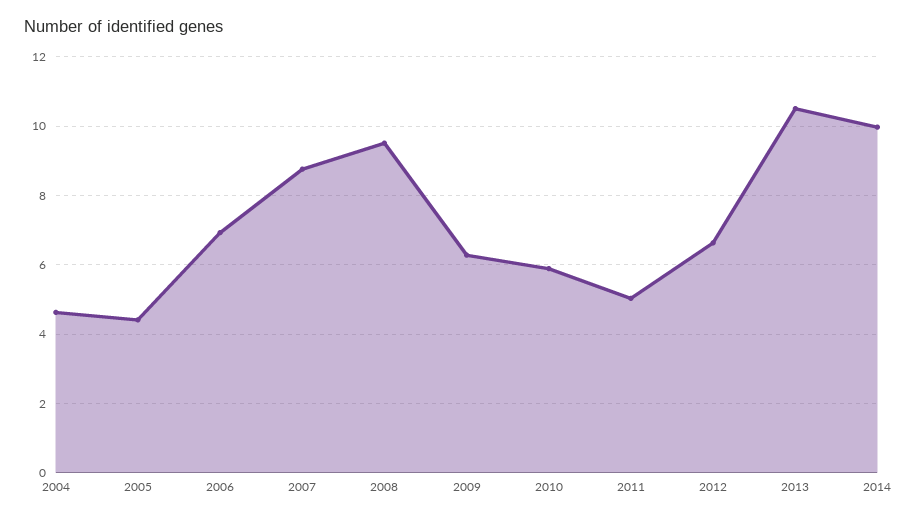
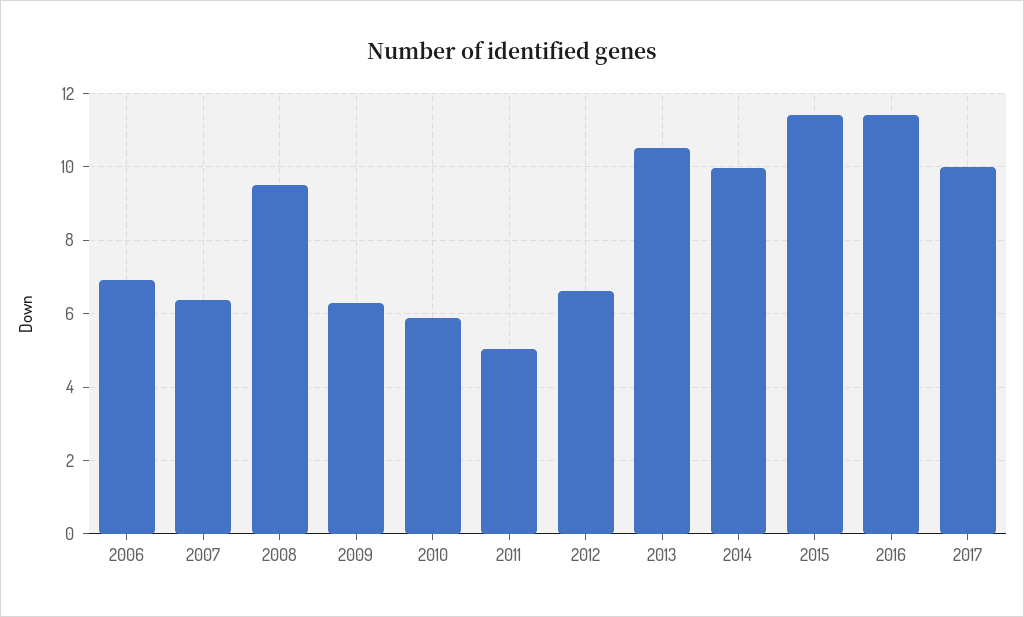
2004: 4.6 -> none
2005: 4.4 -> none
2007: 8.8 -> 6.4
2015: none -> 11.4
2016: none -> 11.4
2017: none -> 10

